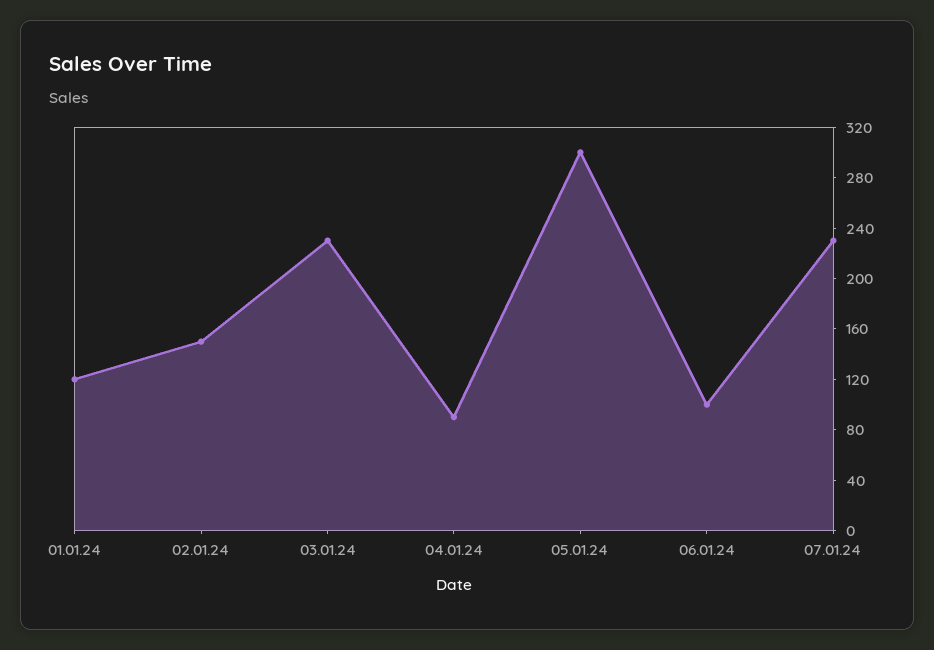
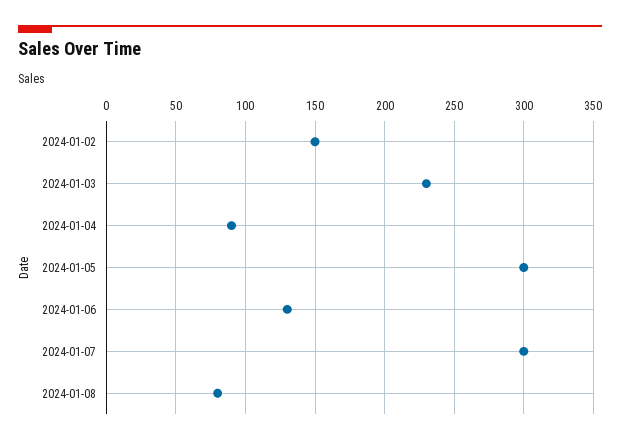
01.01.24: 120 -> none
06.01.24: 100 -> 130
07.01.24: 230 -> 300
2024-01-08: none -> 80

